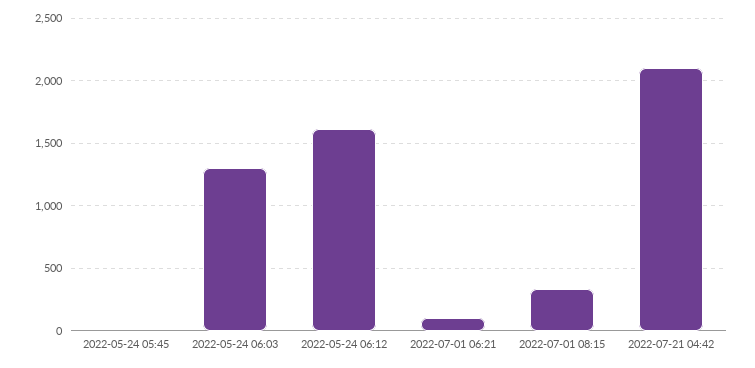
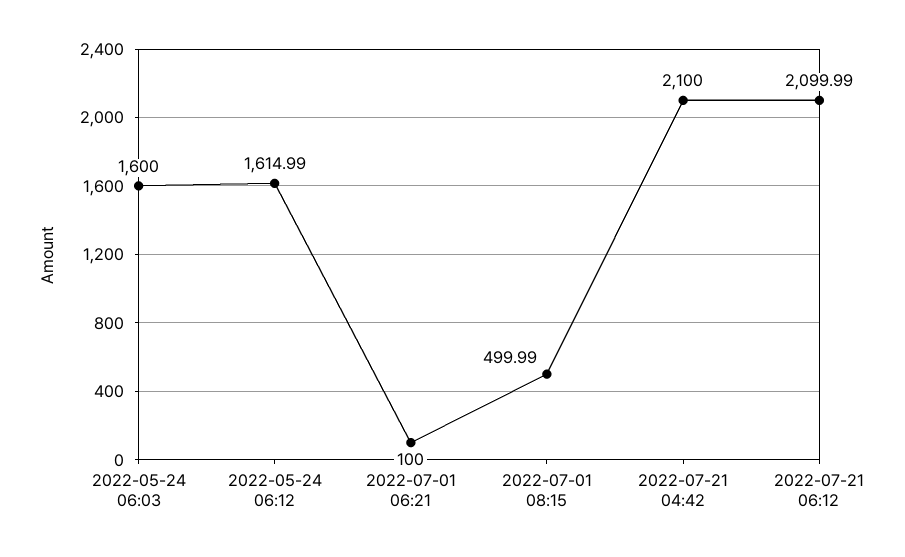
2022-05-24 05:45: 0 -> none
2022-05-24 06:03: 1300 -> 1600
2022-07-01 08:15: 350 -> 499.99
2022-07-21 06:12: none -> 2099.99

